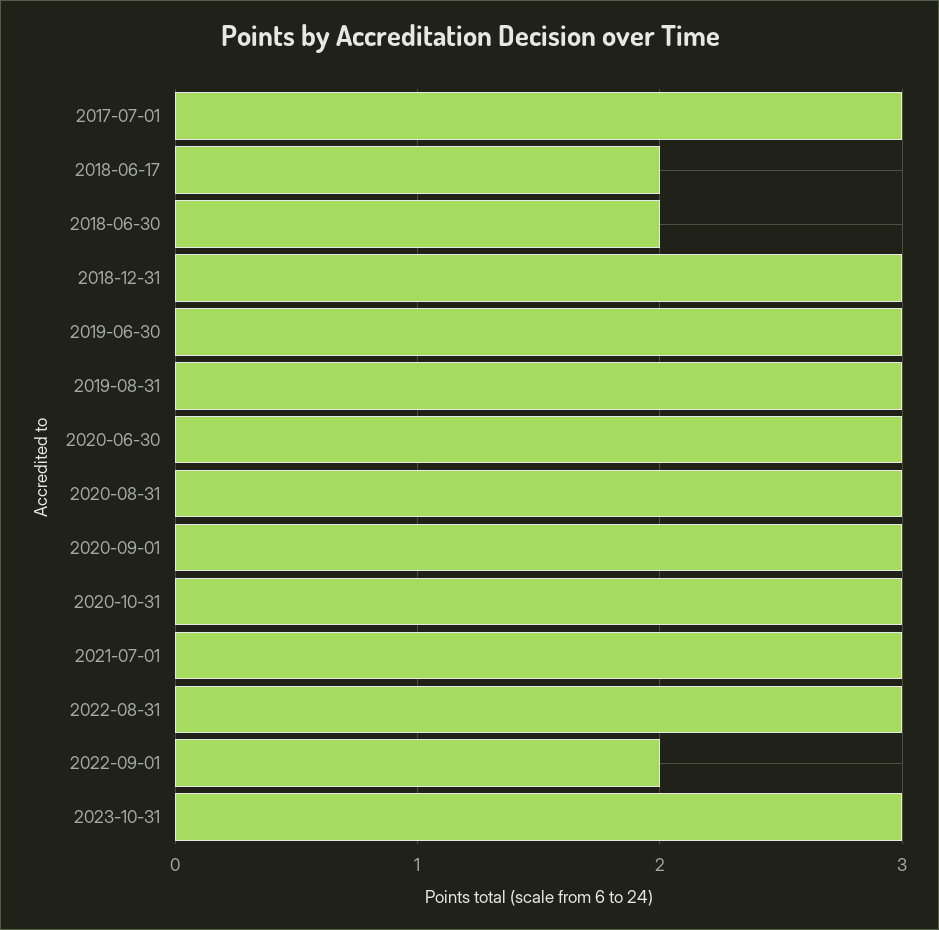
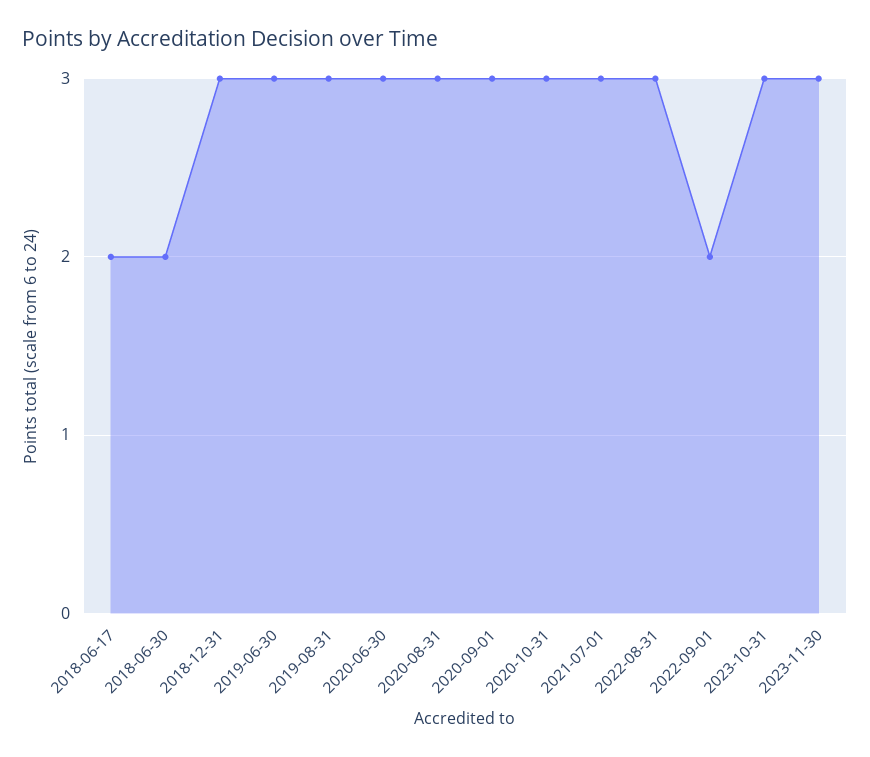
2017-07-01: 3 -> none
2023-11-30: none -> 3

